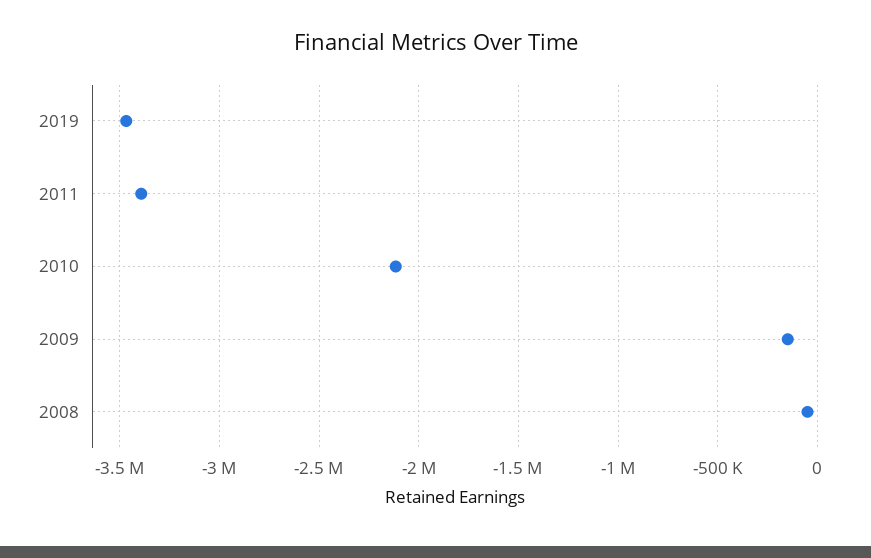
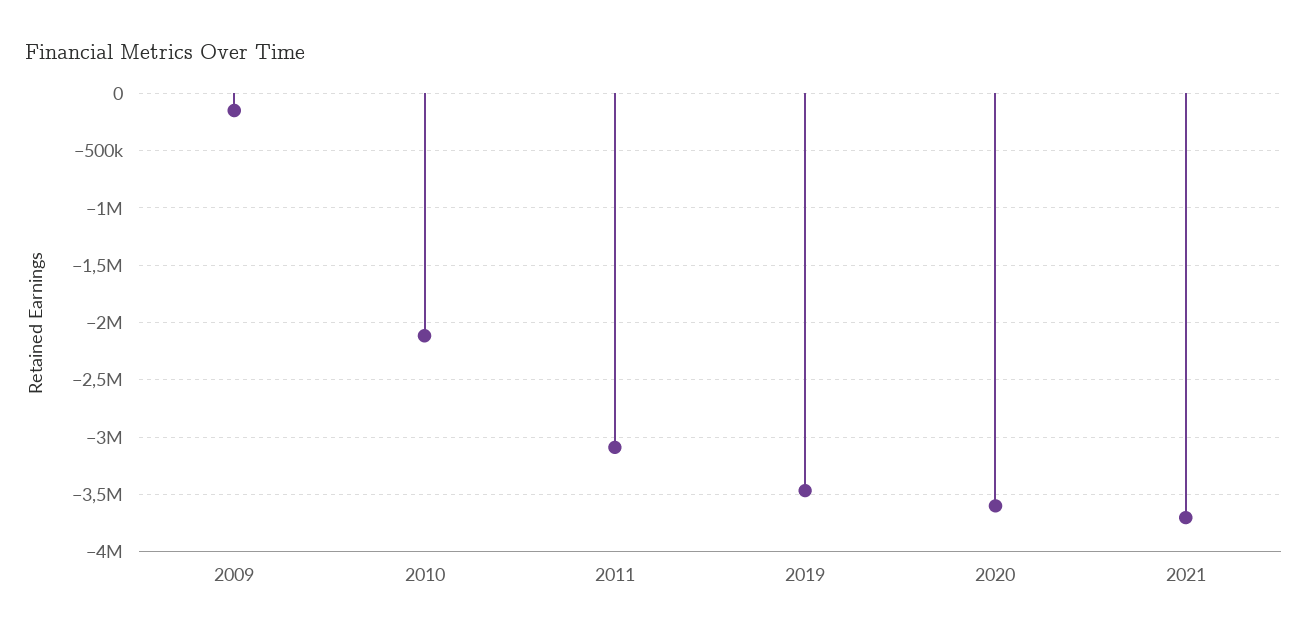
2011: -3400000 -> -3100000
2008: -50000 -> none
2020: none -> -3600000
2021: none -> -3700000

